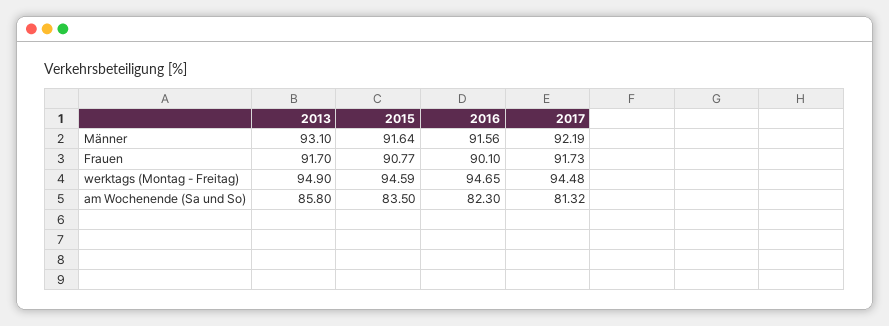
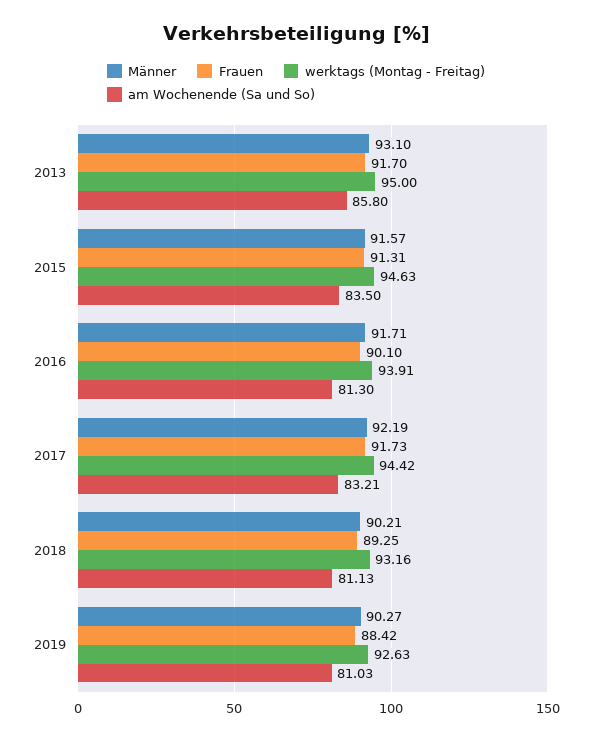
Männer, 2015: 91.64 -> 91.57
Männer, 2016: 91.56 -> 91.71
Frauen, 2015: 90.77 -> 91.31
werktags (Montag - Freitag), 2013: 94.9 -> 95
werktags (Montag - Freitag), 2015: 94.59 -> 94.63
werktags (Montag - Freitag), 2016: 94.65 -> 93.91
werktags (Montag - Freitag), 2017: 94.48 -> 94.42
am Wochenende (Sa und So), 2016: 82.3 -> 81.3
am Wochenende (Sa und So), 2017: 81.32 -> 83.21
Männer, 2018: none -> 90.21
Frauen, 2018: none -> 89.25
werktags (Montag - Freitag), 2018: none -> 93.16
am Wochenende (Sa und So), 2018: none -> 81.13
Männer, 2019: none -> 90.27
Frauen, 2019: none -> 88.42
werktags (Montag - Freitag), 2019: none -> 92.63
am Wochenende (Sa und So), 2019: none -> 81.03

